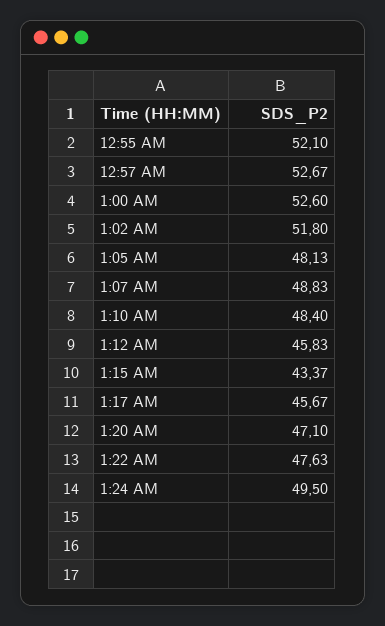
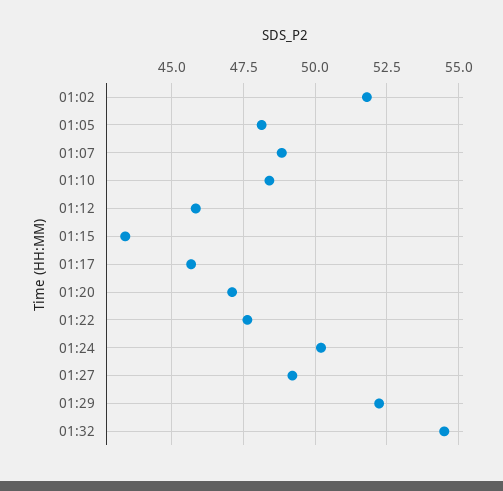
12:55 AM: 52.1 -> none
12:57 AM: 52.67 -> none
1:00 AM: 52.6 -> none
1:24 AM: 49.5 -> 50.25
01:27: none -> 49.25
01:29: none -> 52.25
01:32: none -> 54.5

